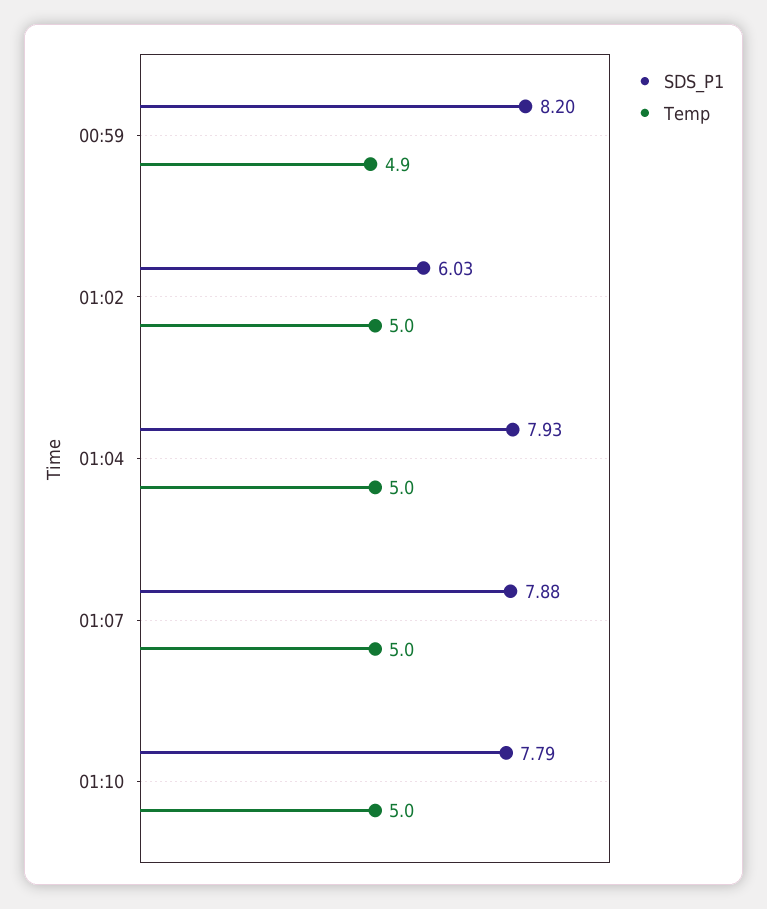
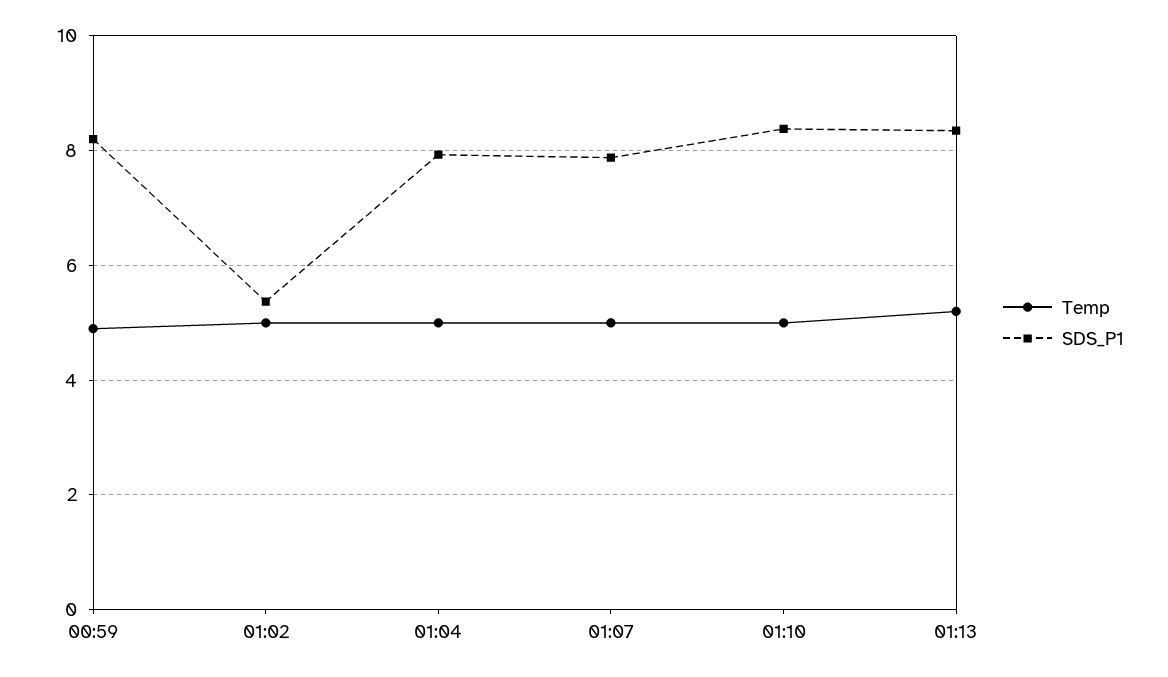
SDS_P1, 01:02: 6.03 -> 5.4
SDS_P1, 01:10: 7.79 -> 8.4
Temp, 01:13: none -> 5.2
SDS_P1, 01:13: none -> 8.4

